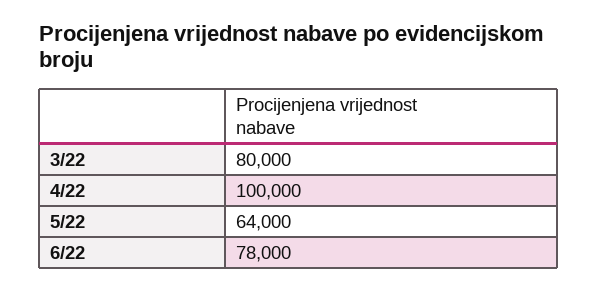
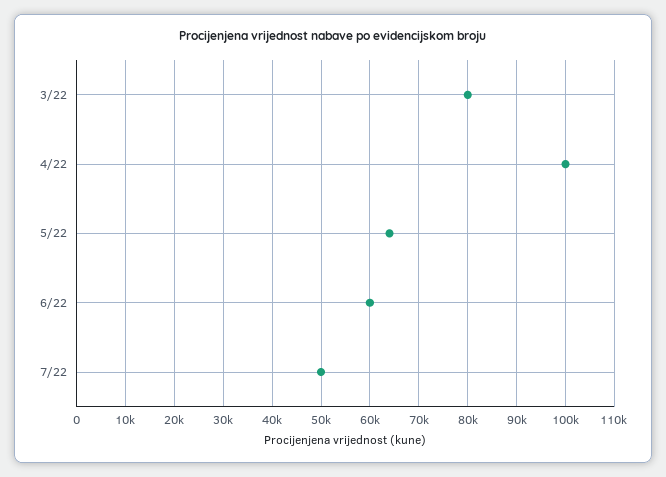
6/22: 78000 -> 60000
7/22: none -> 50000

